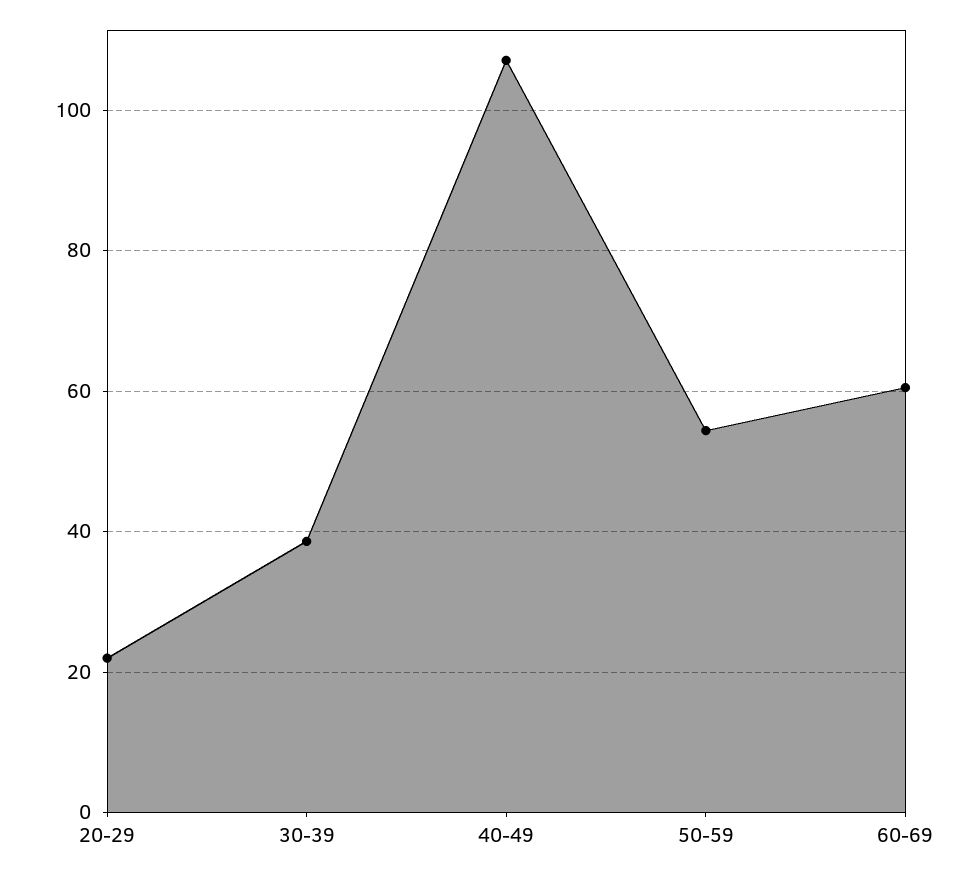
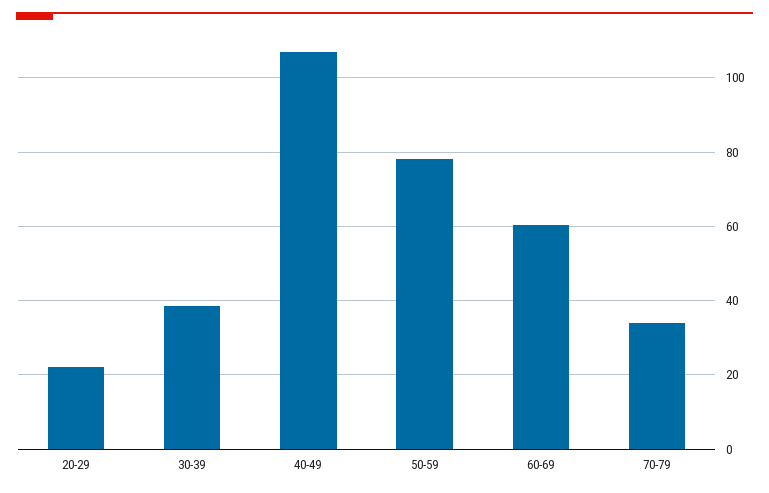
50-59: 54 -> 78
70-79: none -> 34

